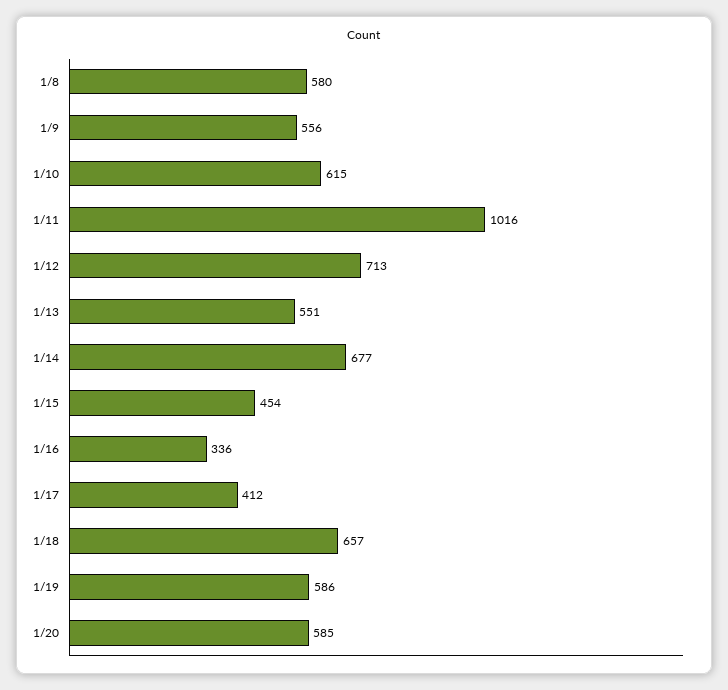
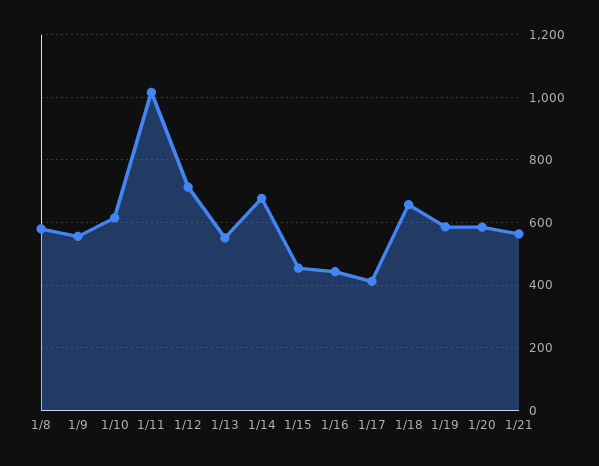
1/16: 336 -> 440
1/21: none -> 560

